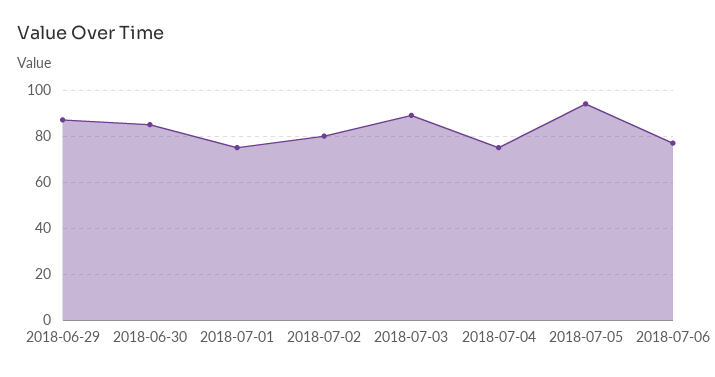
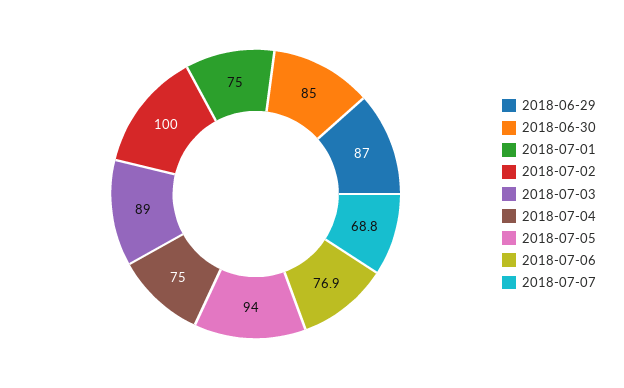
2018-07-02: 80 -> 100
2018-07-07: none -> 68.8

